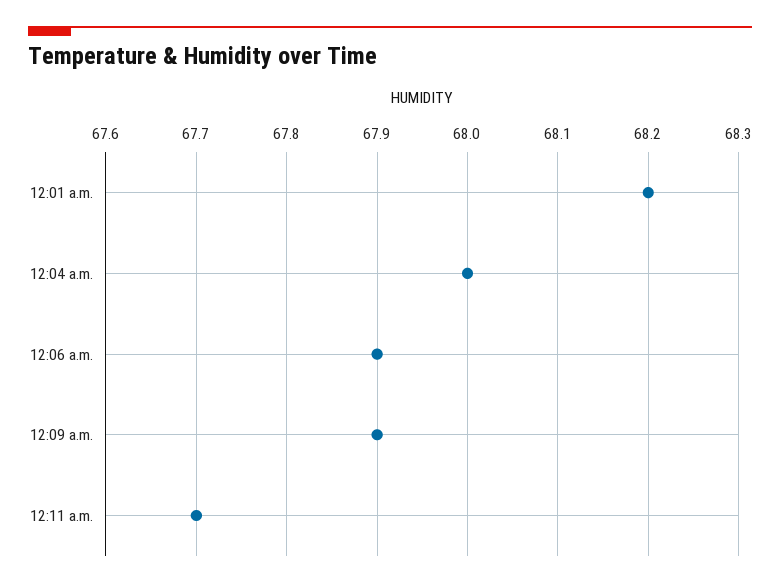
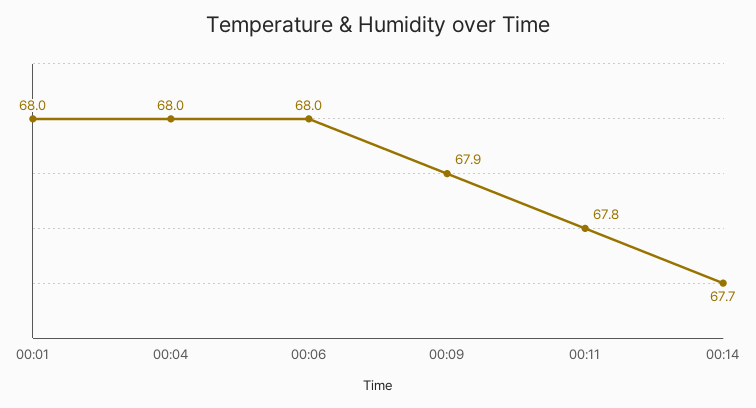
12:01 a.m.: 68.2 -> 68
12:06 a.m.: 67.9 -> 68
12:11 a.m.: 67.7 -> 67.8
00:14: none -> 67.7

